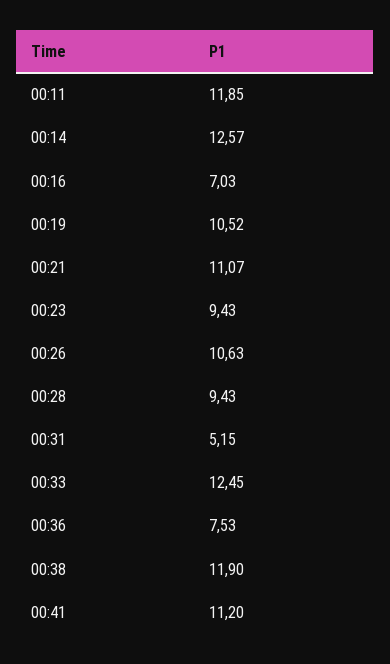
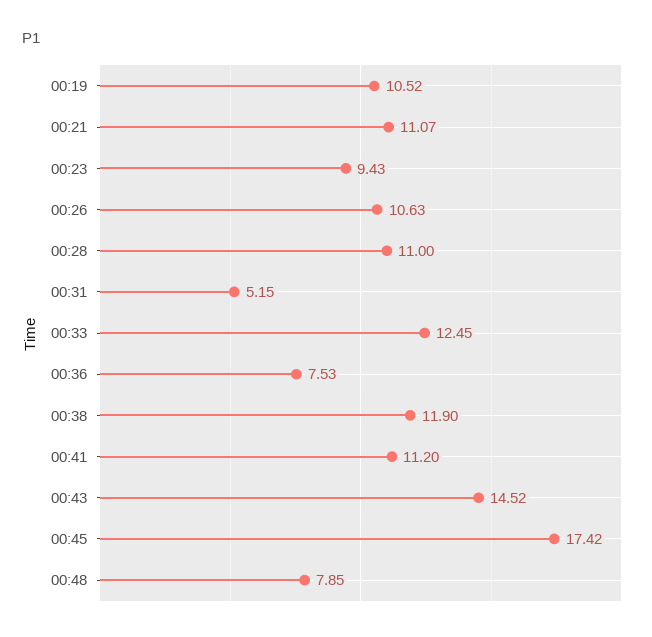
00:11: 11.85 -> none
00:14: 12.57 -> none
00:16: 7.03 -> none
00:28: 9.43 -> 11
00:43: none -> 14.52
00:45: none -> 17.42
00:48: none -> 7.85

